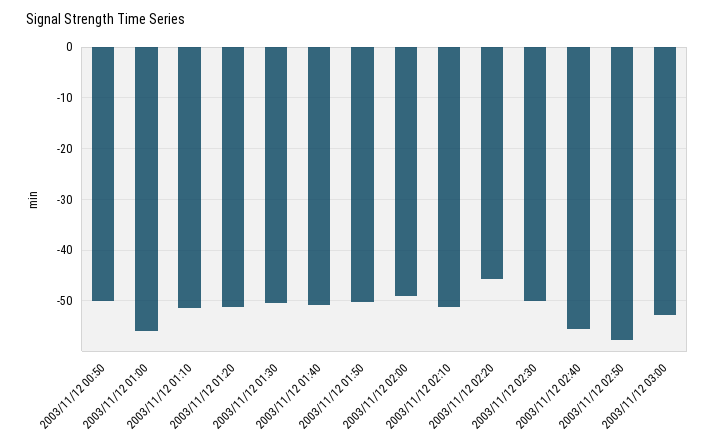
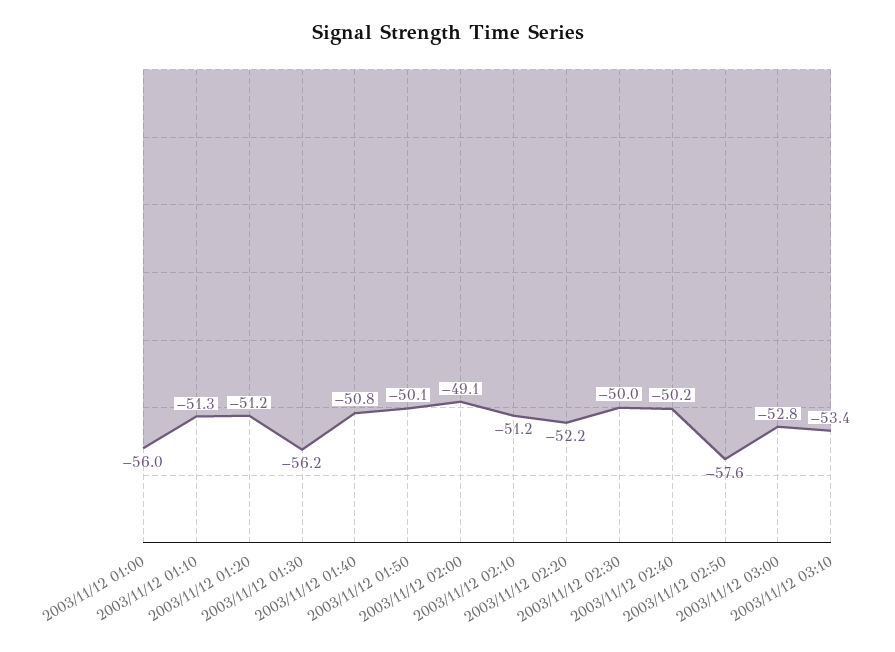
2003/11/12 00:50: -50 -> none
2003/11/12 01:30: -50 -> -56.2
2003/11/12 02:20: -46 -> -52.2
2003/11/12 02:40: -56 -> -50.2
2003/11/12 03:10: none -> -53.4

